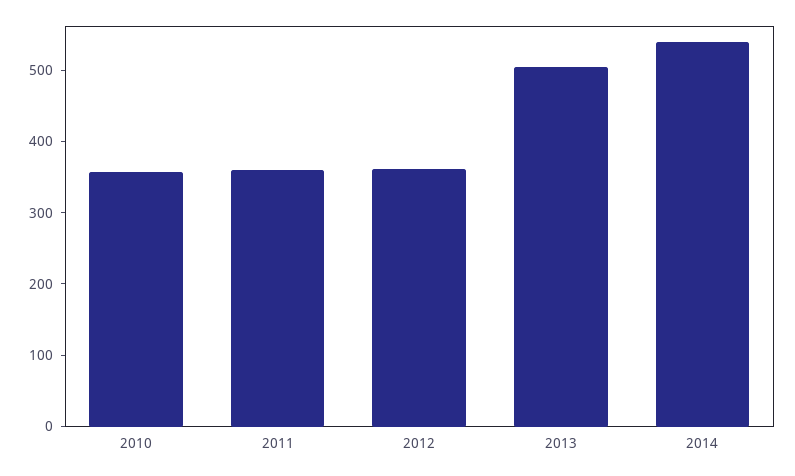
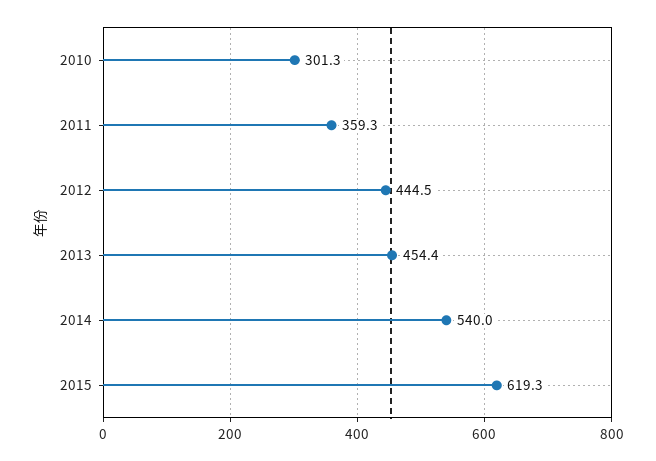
2010: 360 -> 301.3
2012: 360 -> 444.5
2013: 500 -> 454.4
2015: none -> 619.3

